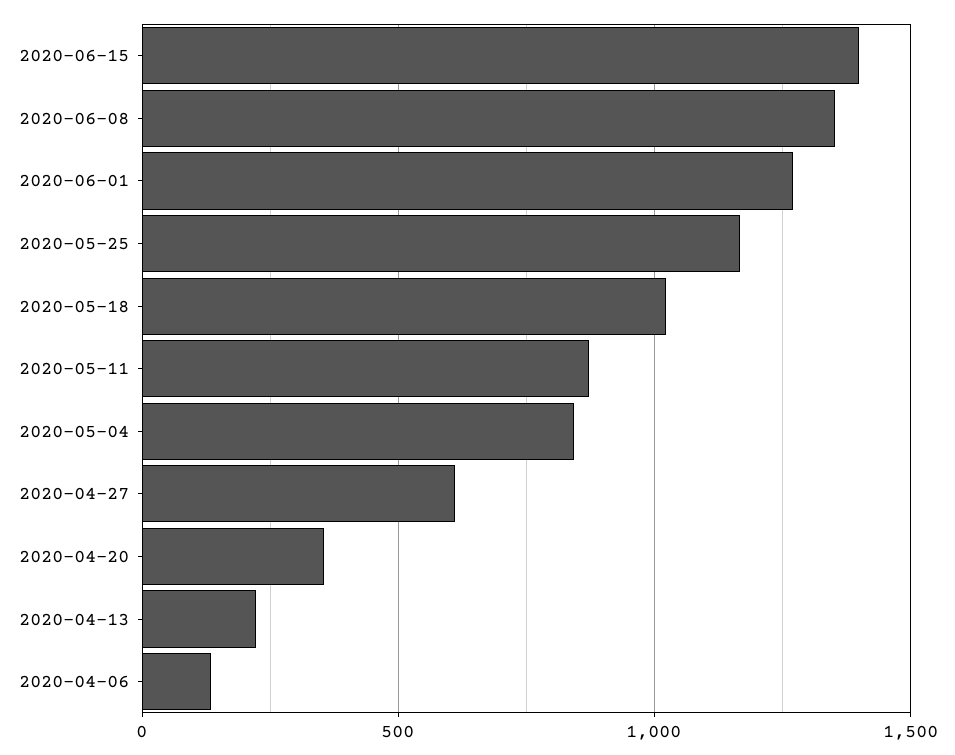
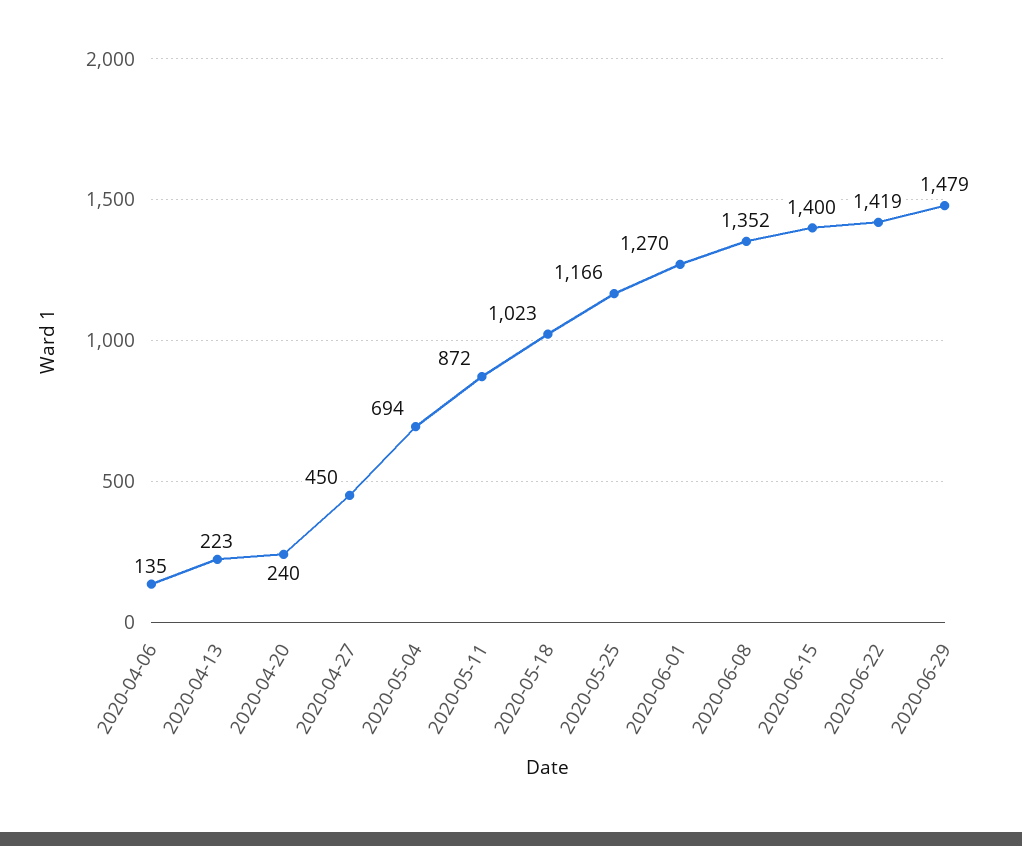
2020-05-04: 850 -> 694
2020-04-27: 600 -> 450
2020-04-20: 350 -> 240
2020-06-22: none -> 1419
2020-06-29: none -> 1479

